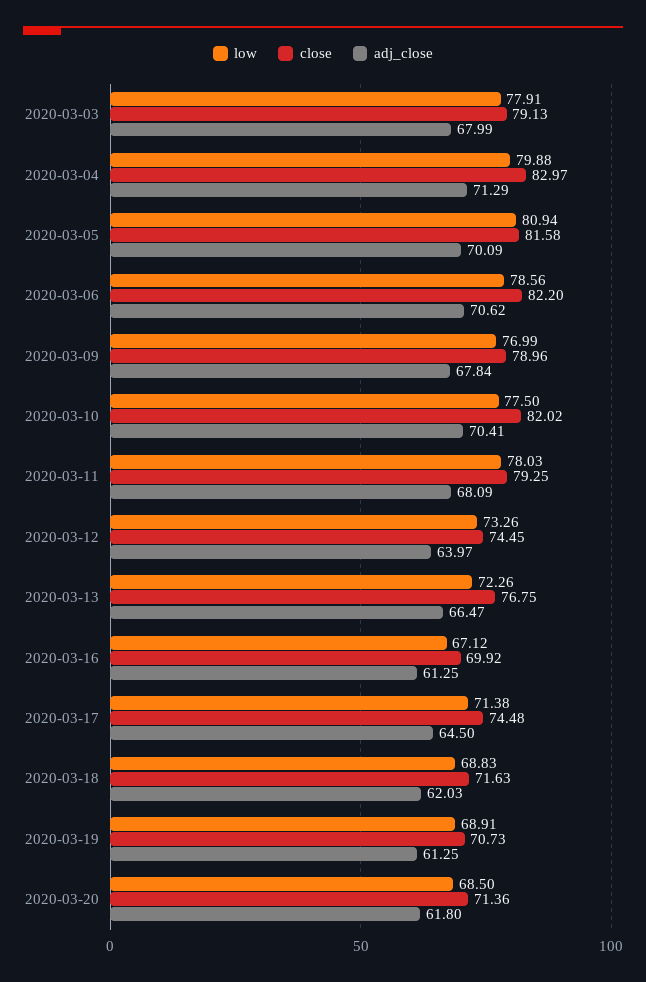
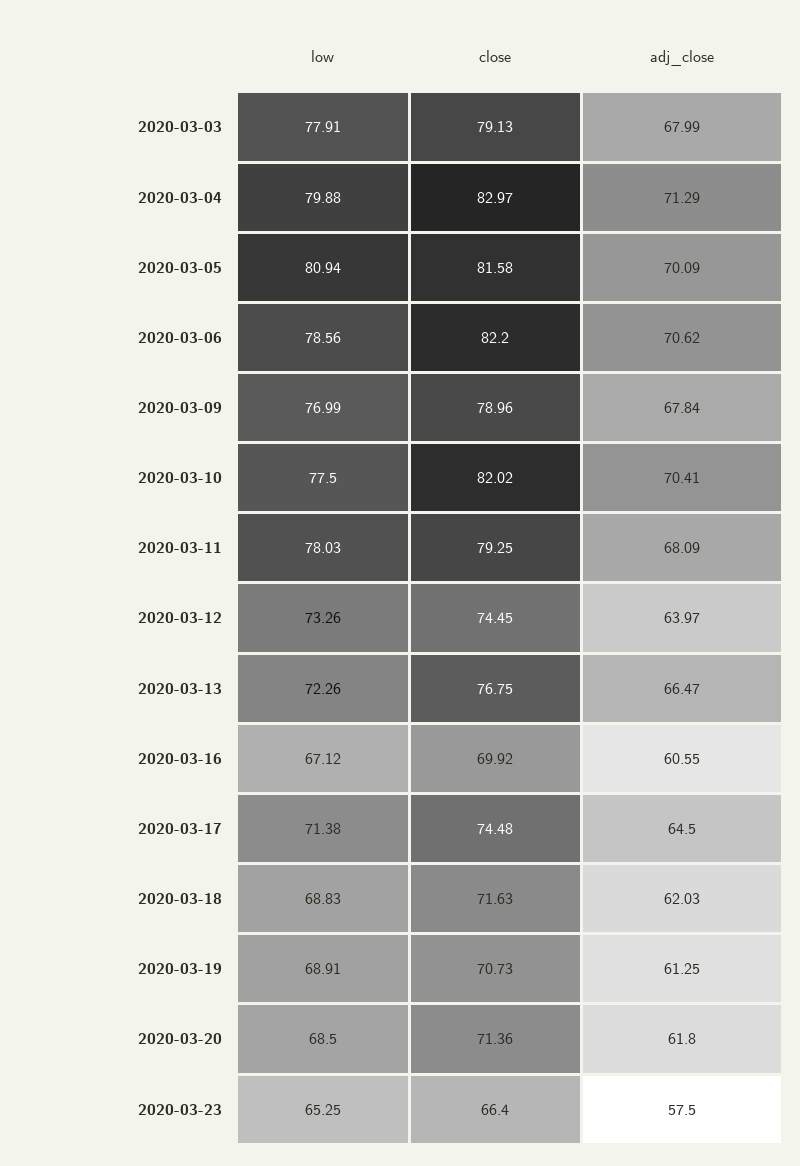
adj_close, 2020-03-16: 61.25 -> 60.55
low, 2020-03-23: none -> 65.25
close, 2020-03-23: none -> 66.4
adj_close, 2020-03-23: none -> 57.5

